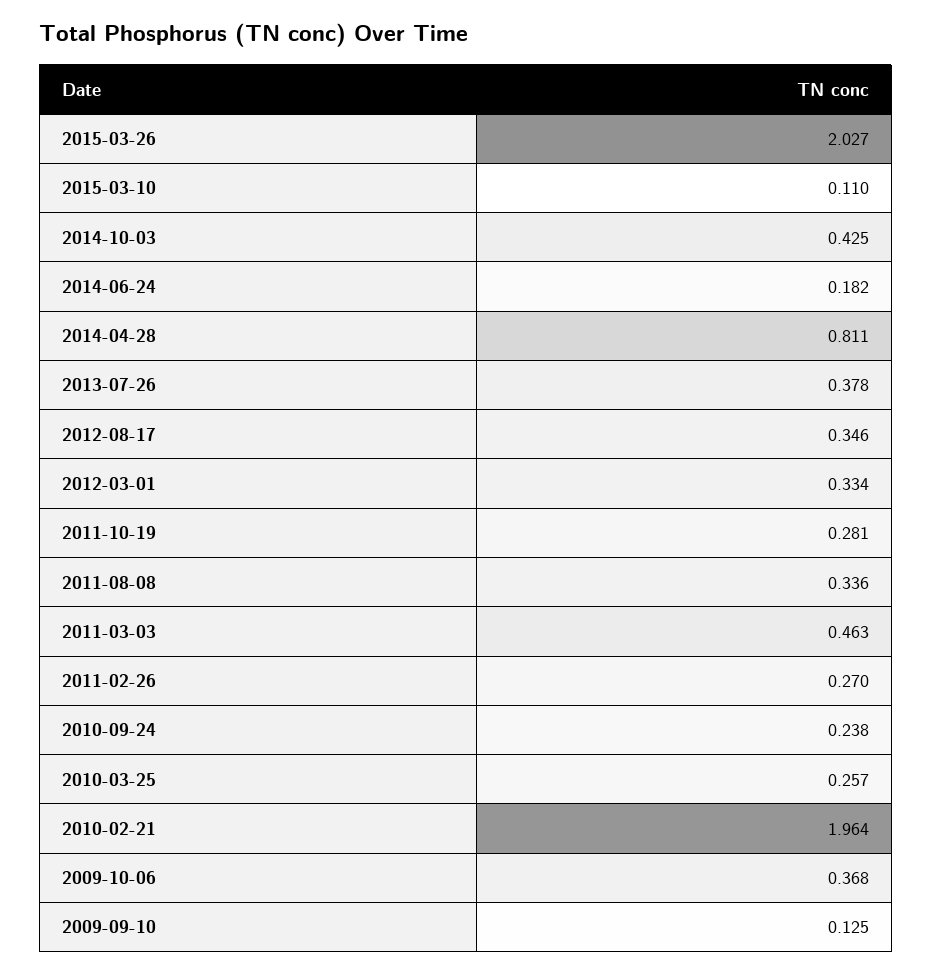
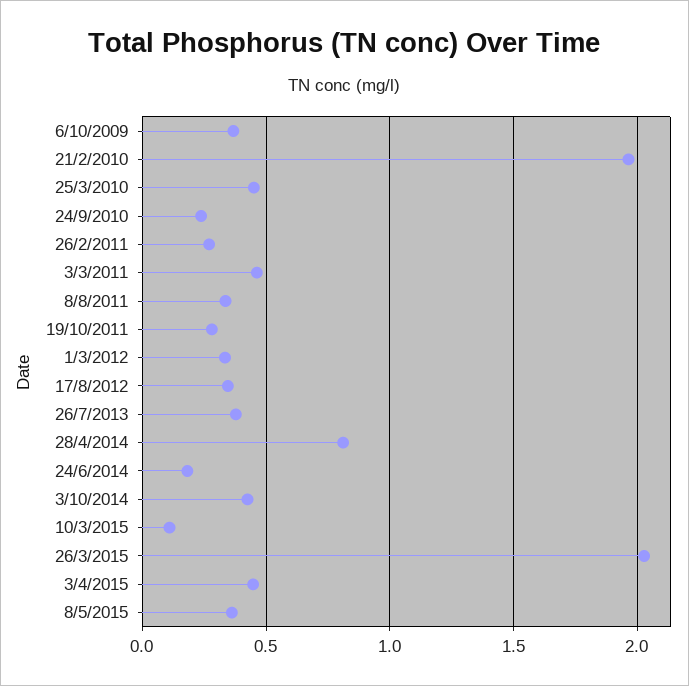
2010-03-25: 0.257 -> 0.45
2009-09-10: 0.125 -> none
3/4/2015: none -> 0.45
8/5/2015: none -> 0.35

